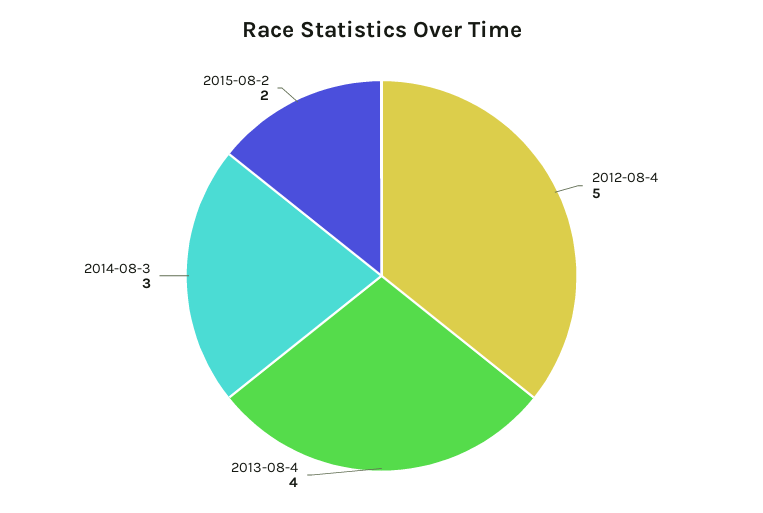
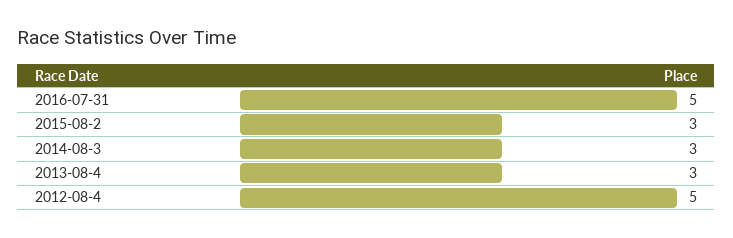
2013-08-4: 4 -> 3
2015-08-2: 2 -> 3
2016-07-31: none -> 5

